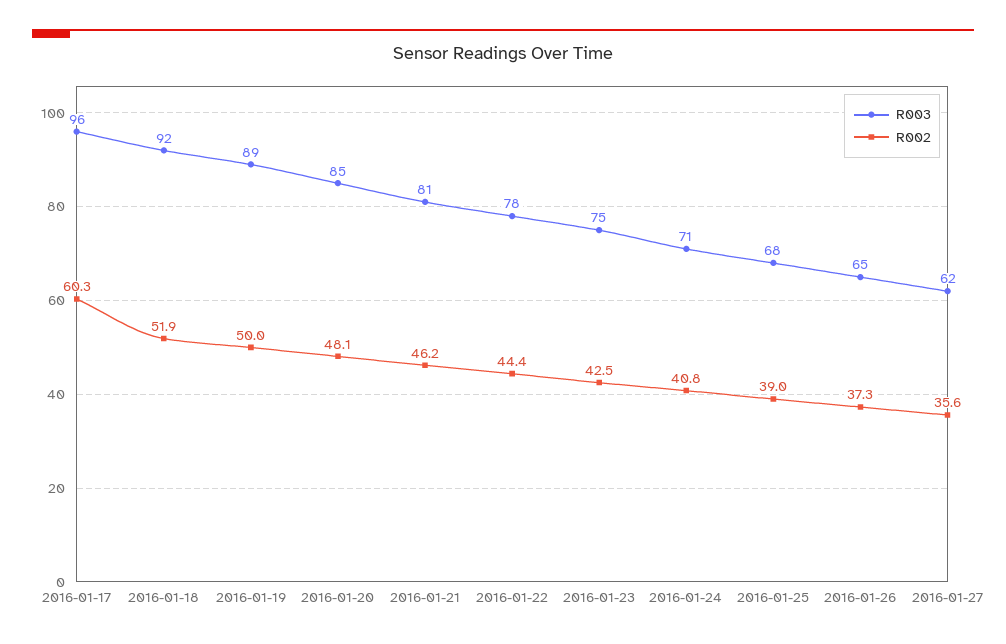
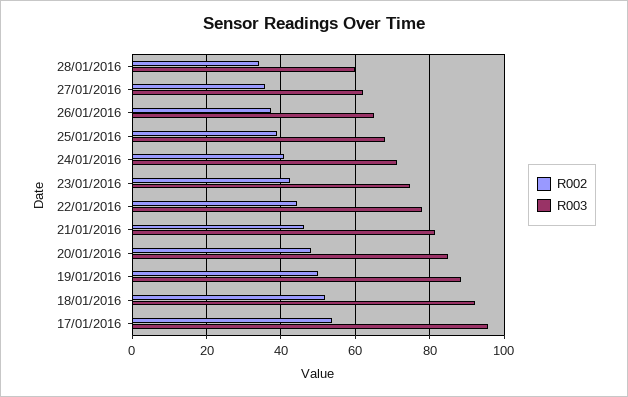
R002, 2016-01-17: 60.3 -> 54
R002, 28/01/2016: none -> 34
R003, 28/01/2016: none -> 60

